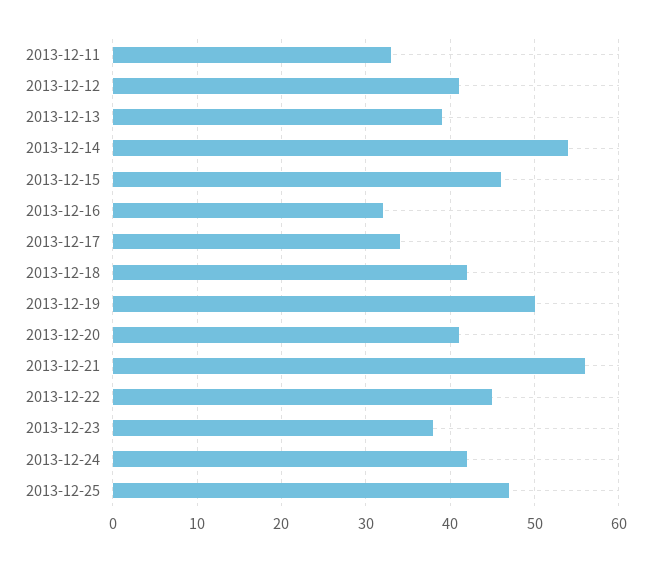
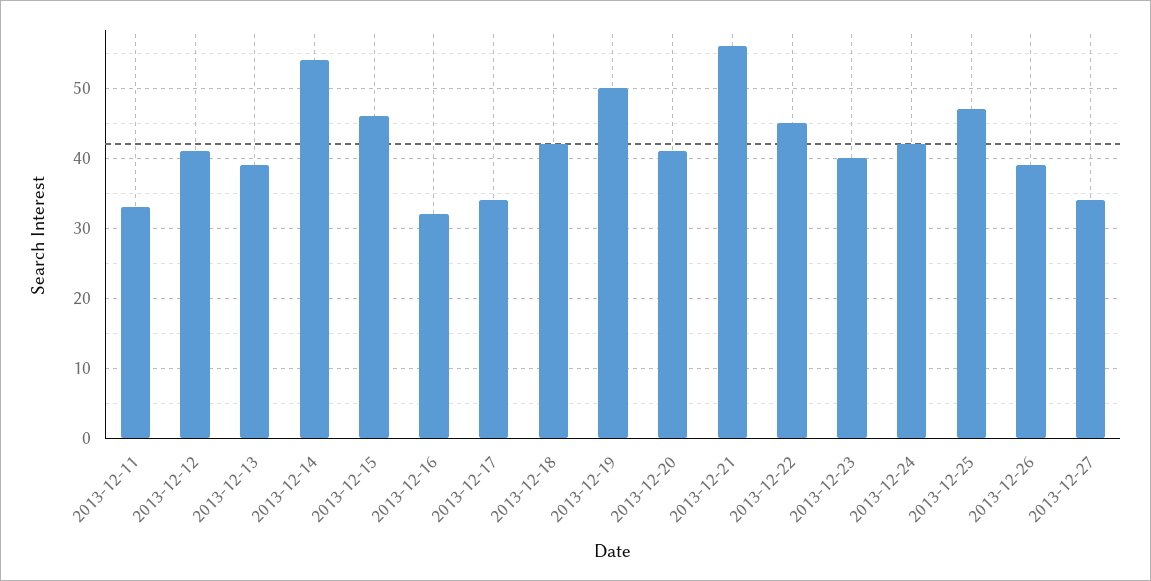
2013-12-23: 38 -> 40
2013-12-26: none -> 39
2013-12-27: none -> 34

